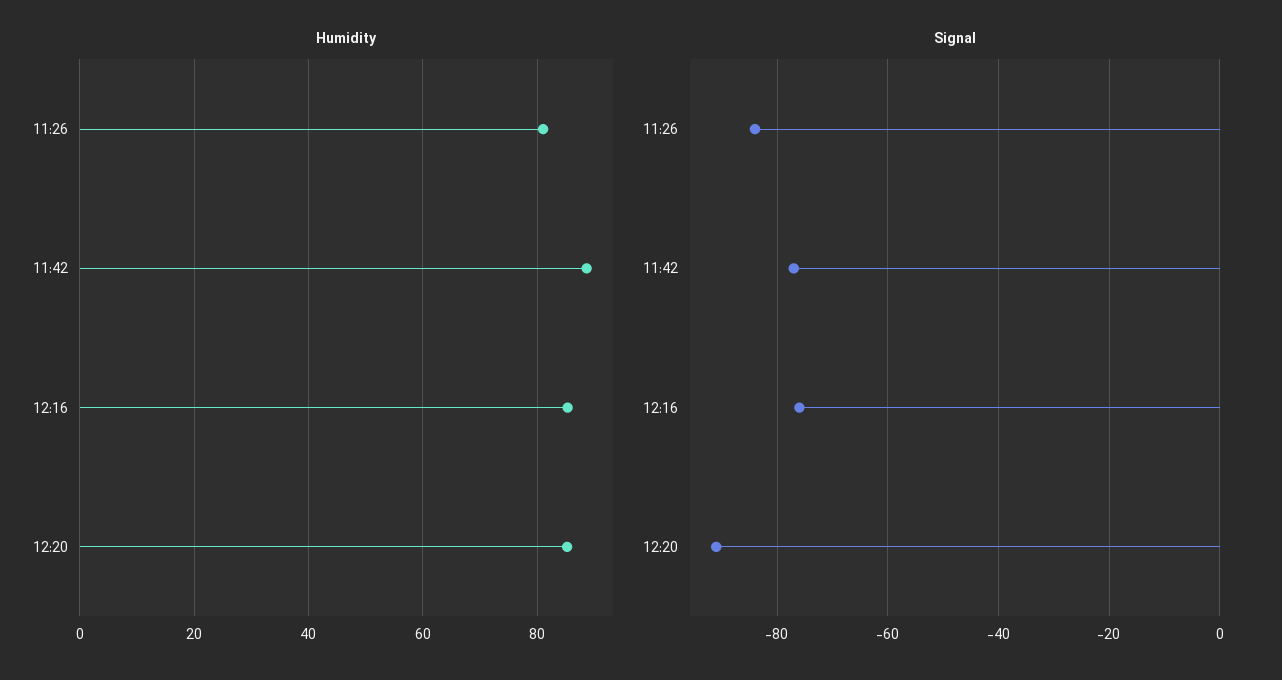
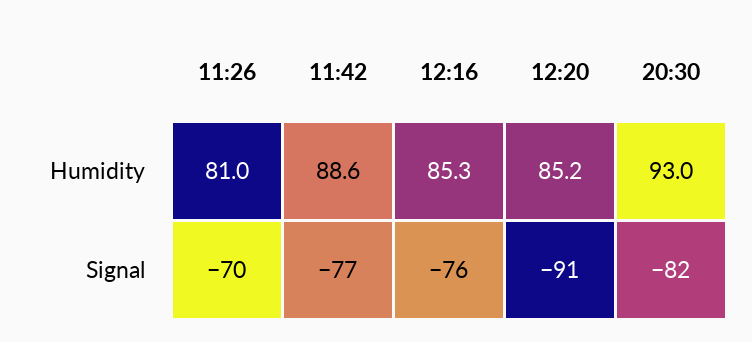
Signal, 11:26: -85 -> -70
Humidity, 20:30: none -> 93
Signal, 20:30: none -> -82

